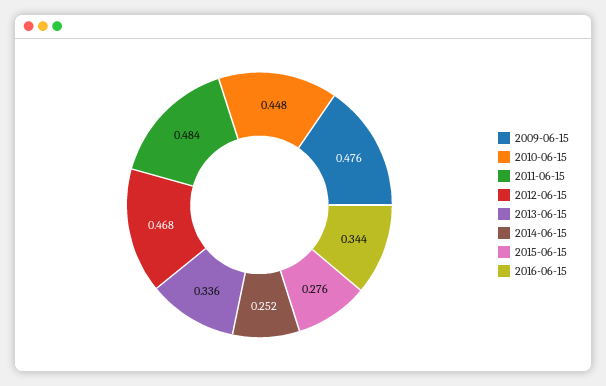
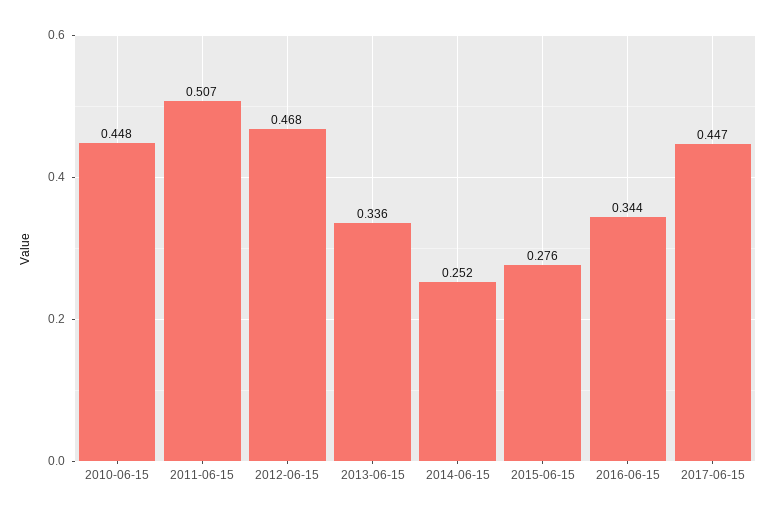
2009-06-15: 0.476 -> none
2011-06-15: 0.484 -> 0.507
2017-06-15: none -> 0.447

